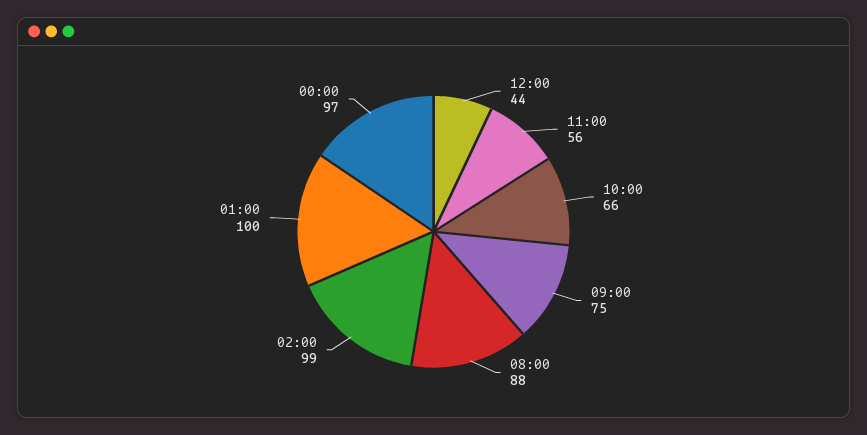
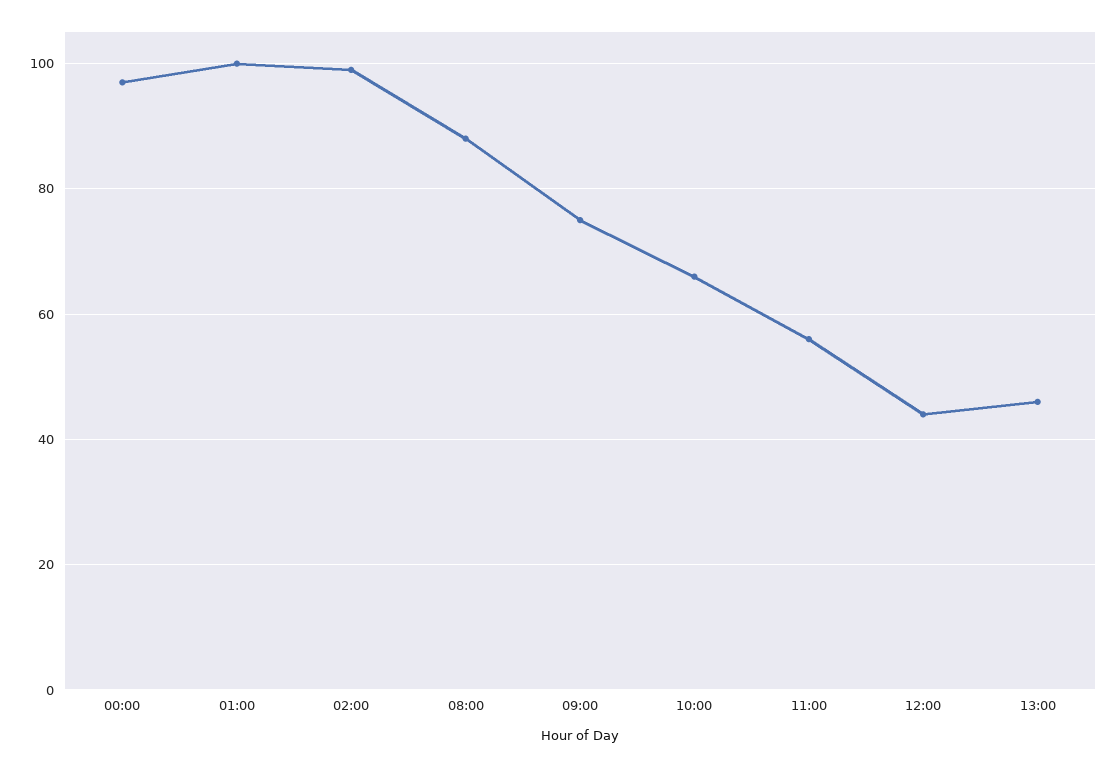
13:00: none -> 45

